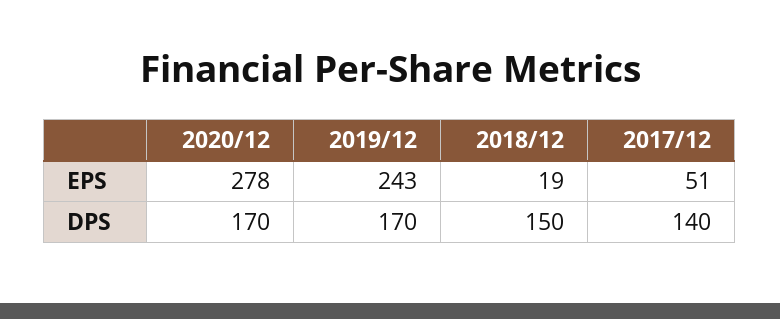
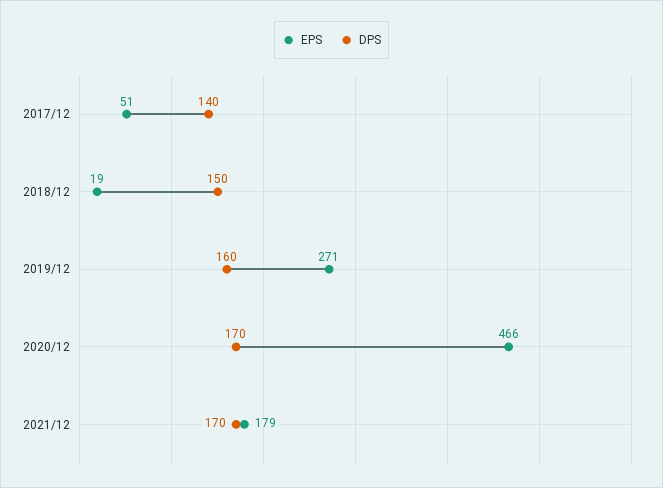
EPS, 2020/12: 278 -> 466
EPS, 2019/12: 243 -> 271
DPS, 2019/12: 170 -> 160
EPS, 2021/12: none -> 179
DPS, 2021/12: none -> 170

